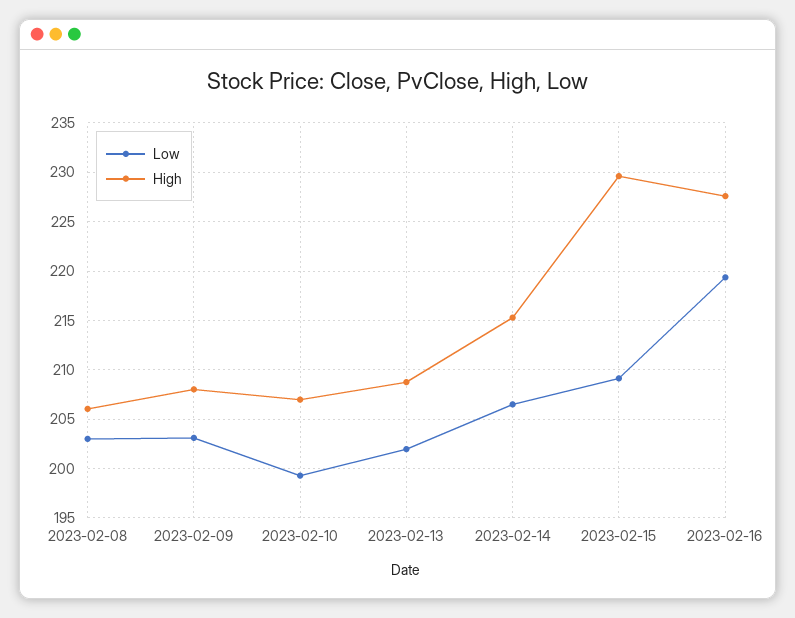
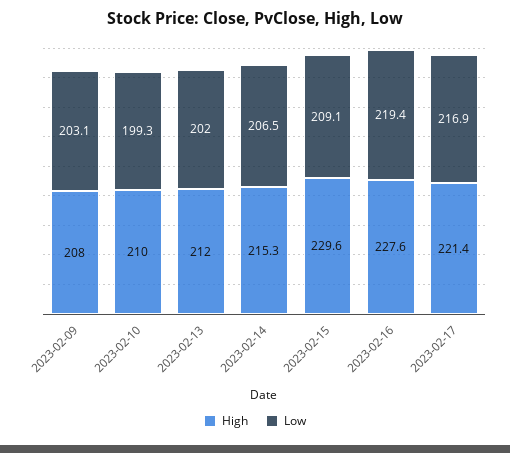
Low, 2023-02-08: 203 -> none
High, 2023-02-08: 206 -> none
High, 2023-02-10: 207 -> 210
High, 2023-02-13: 209 -> 212
High, 2023-02-17: none -> 221.4
Low, 2023-02-17: none -> 216.9

